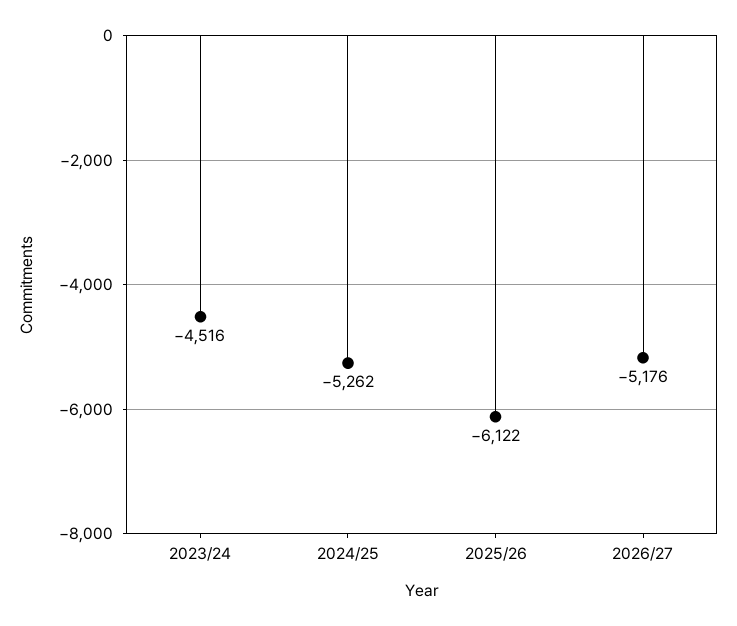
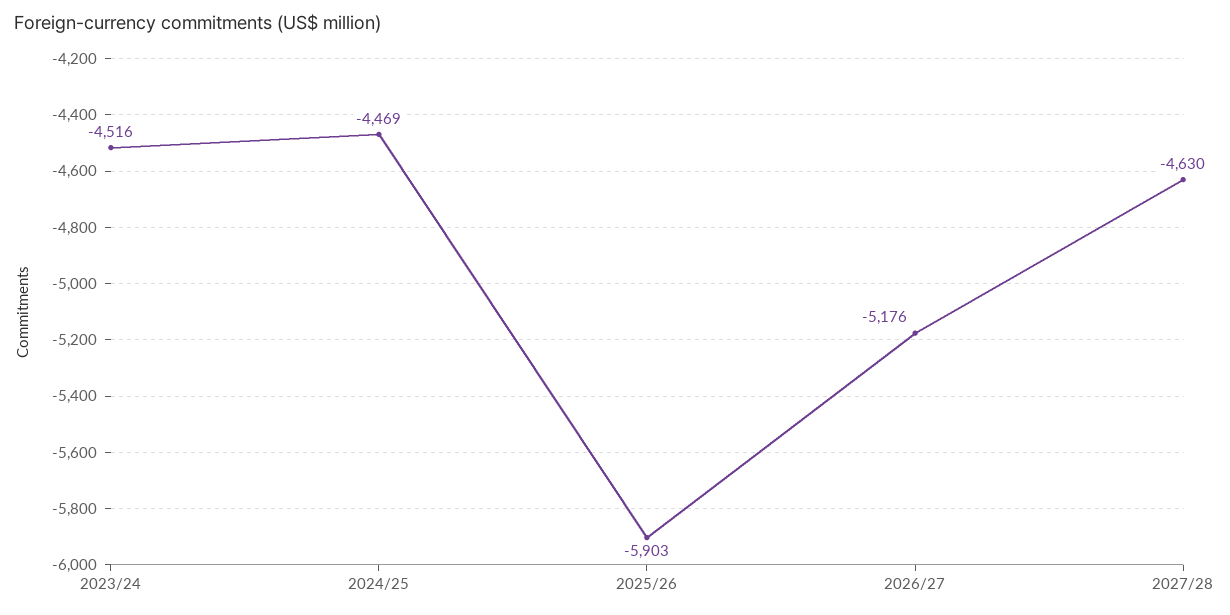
2024/25: -5262 -> -4469
2025/26: -6122 -> -5903
2027/28: none -> -4630

